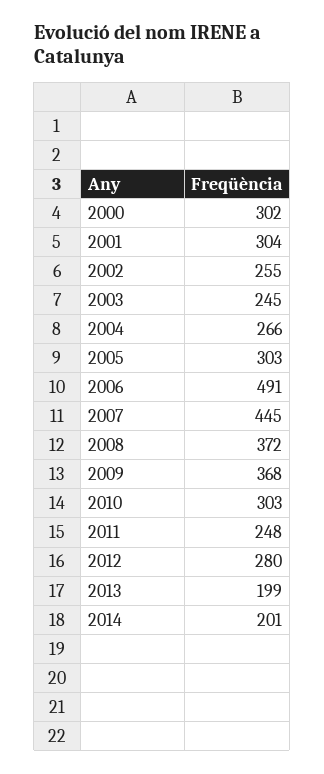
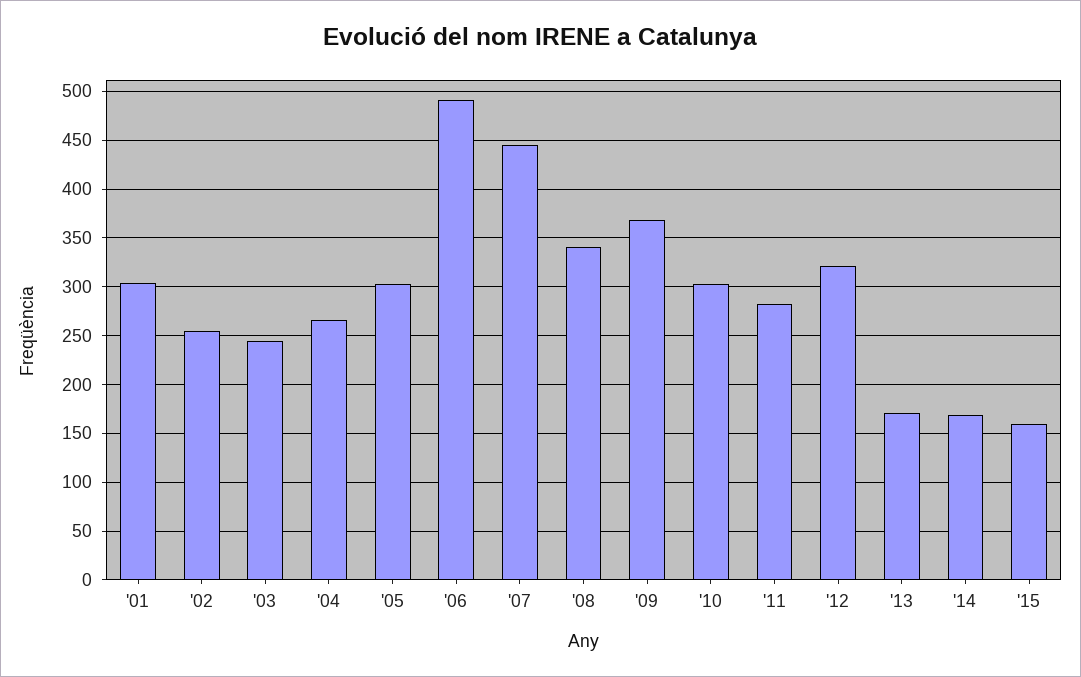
2000: 302 -> none
2008: 372 -> 340
2011: 248 -> 280
2012: 280 -> 320
2013: 199 -> 170
2014: 201 -> 170
'15: none -> 160

